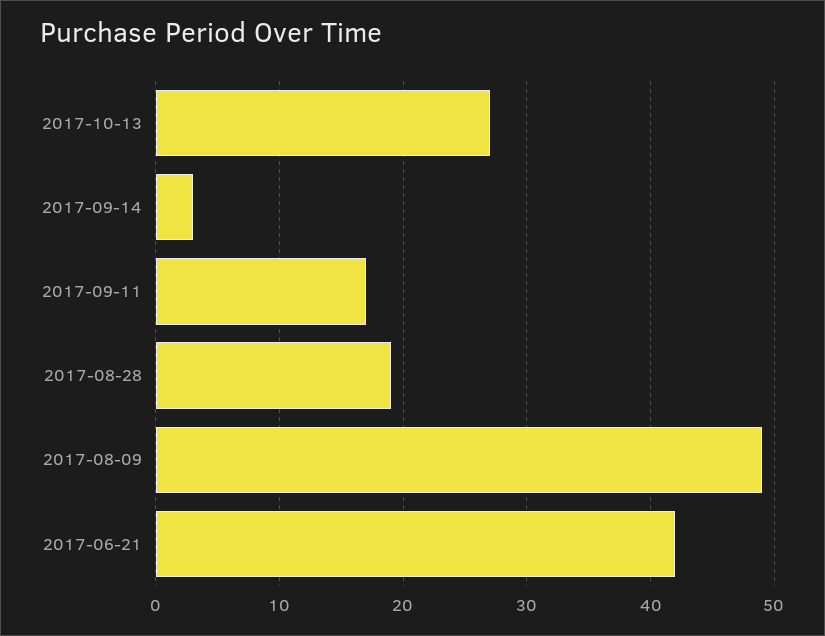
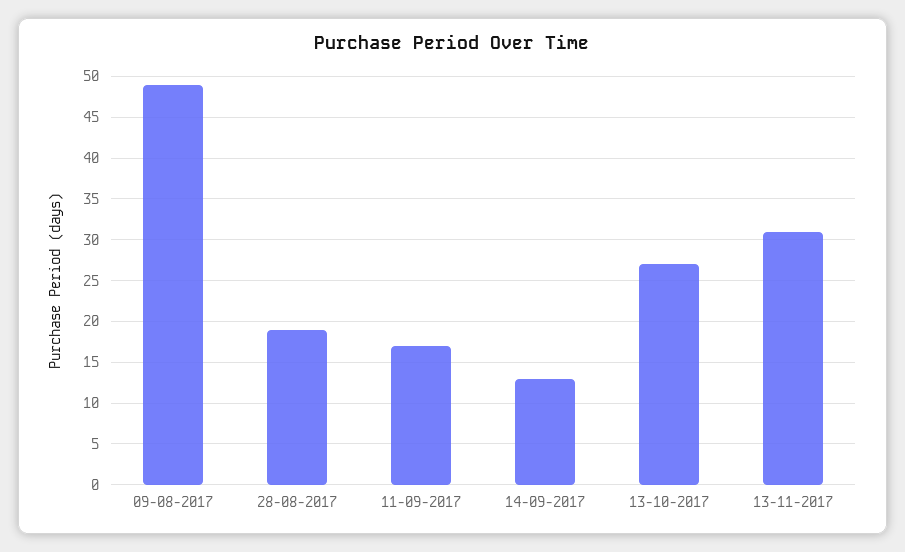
2017-09-14: 3 -> 13
2017-06-21: 42 -> none
13-11-2017: none -> 31

